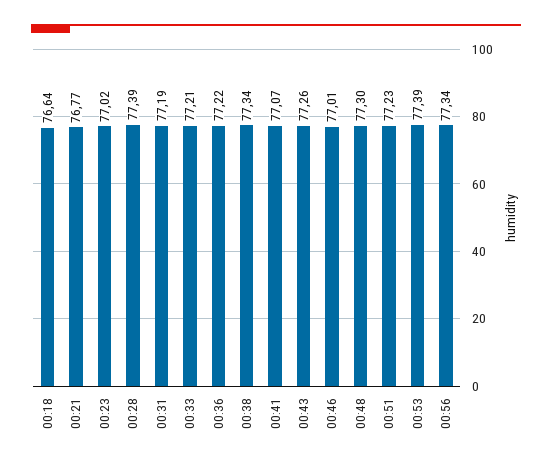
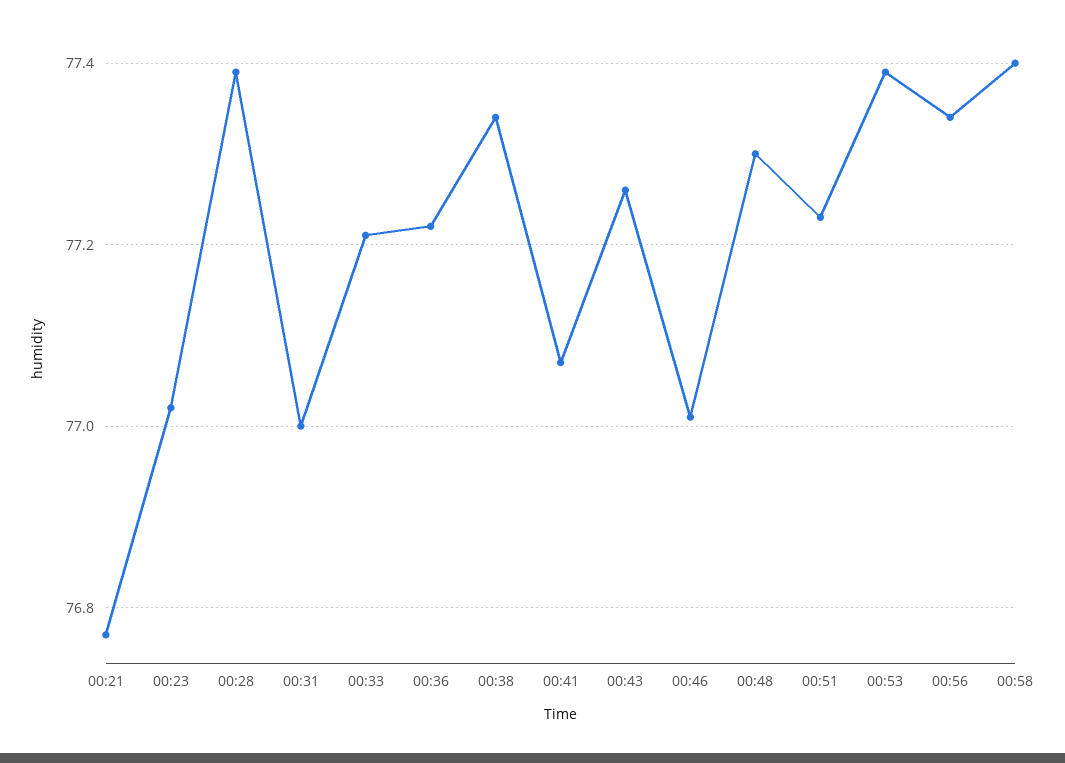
00:18: 76.64 -> none
00:31: 77.19 -> 77
00:58: none -> 77.4

